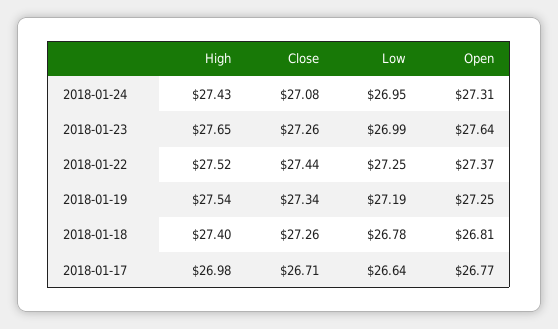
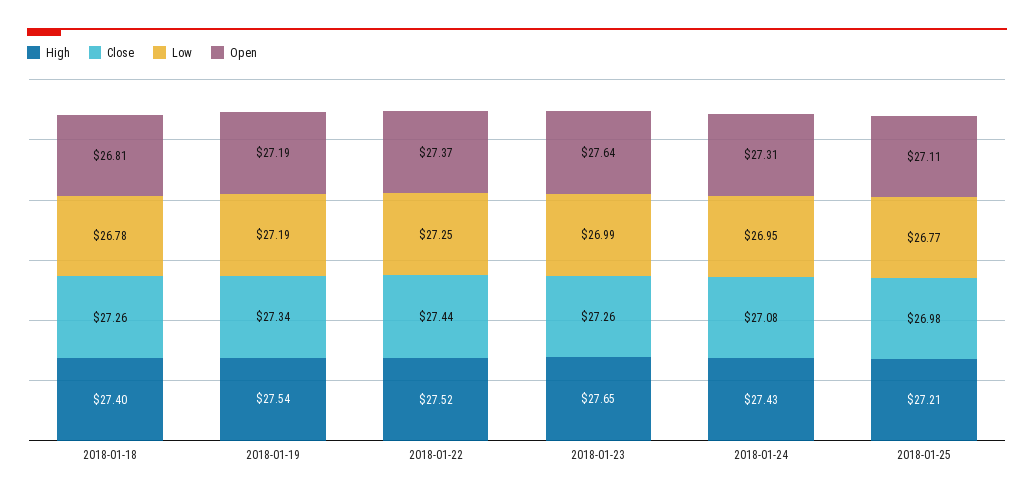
Open, 2018-01-19: 27.25 -> 27.19
High, 2018-01-17: 26.98 -> none
Close, 2018-01-17: 26.71 -> none
Low, 2018-01-17: 26.64 -> none
Open, 2018-01-17: 26.77 -> none
High, 2018-01-25: none -> 27.21
Close, 2018-01-25: none -> 26.98
Low, 2018-01-25: none -> 26.77
Open, 2018-01-25: none -> 27.11

